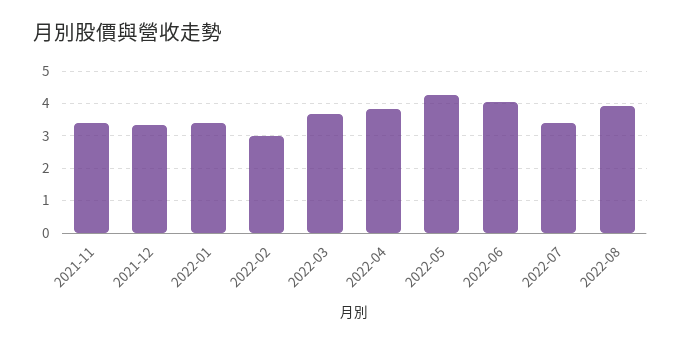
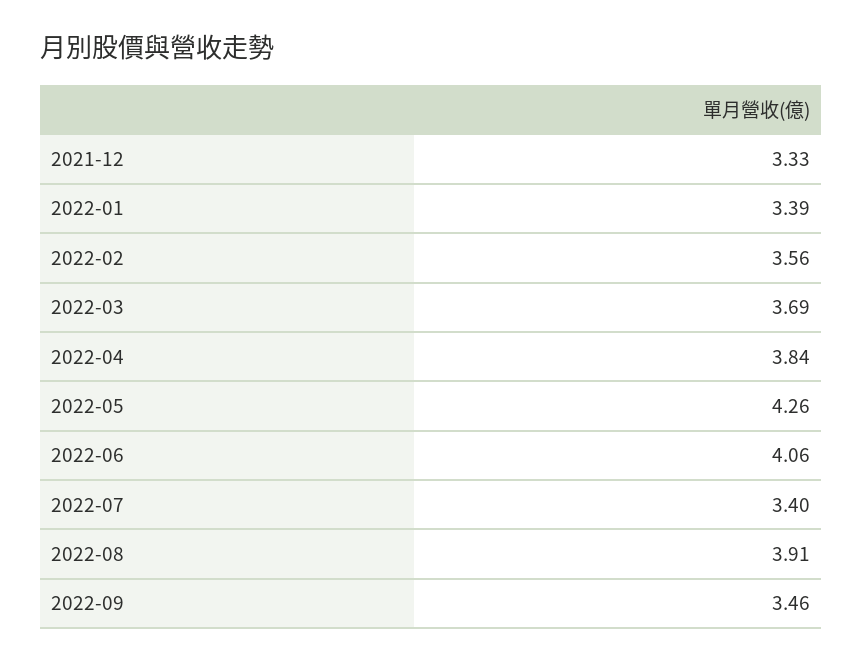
2021-11: 3.4 -> none
2022-02: 3 -> 3.56
2022-09: none -> 3.46

